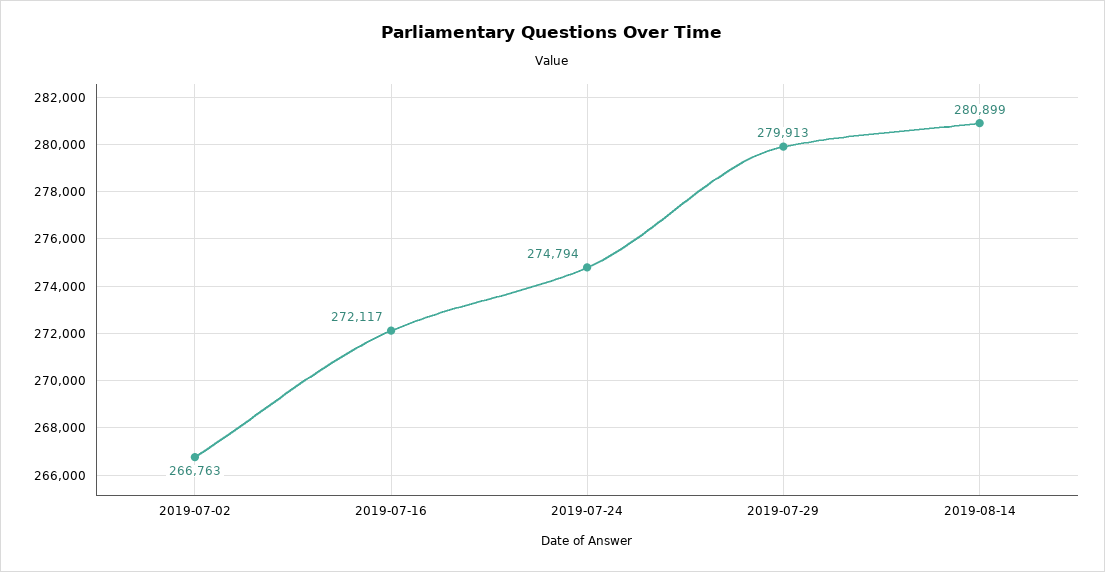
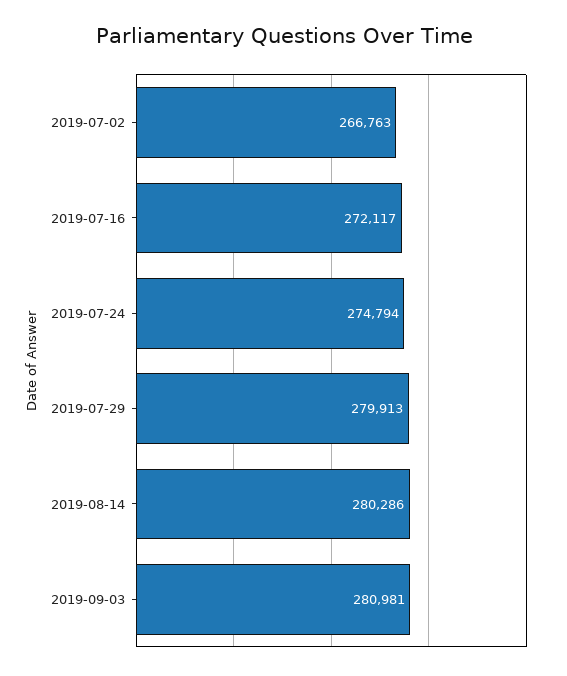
2019-08-14: 280899 -> 280286
2019-09-03: none -> 280981

